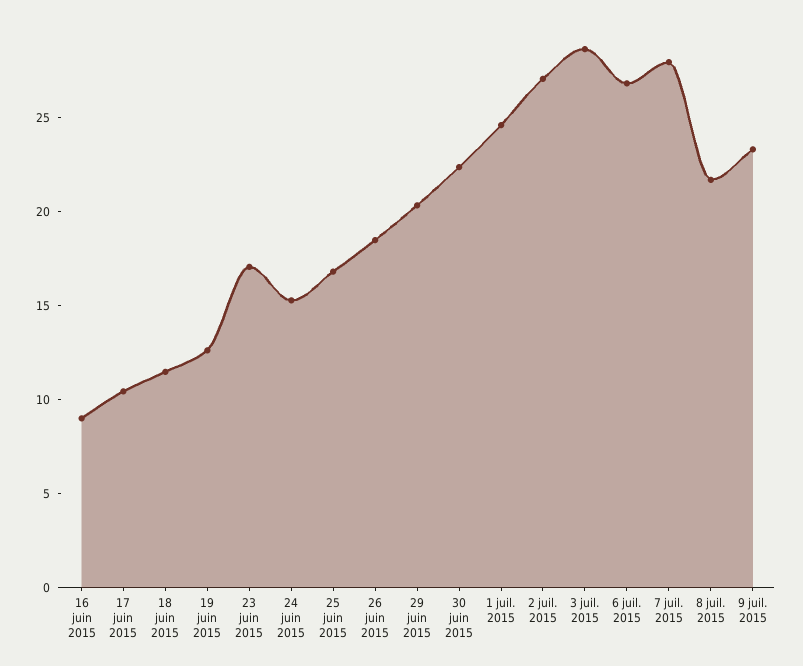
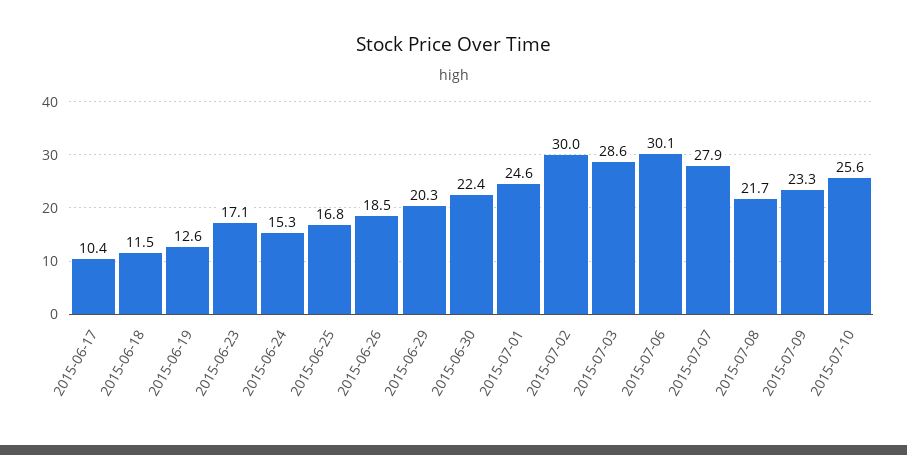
16 juin 2015: 9 -> none
2 juil. 2015: 27 -> 30
6 juil. 2015: 27 -> 30.1
2015-07-10: none -> 25.6

